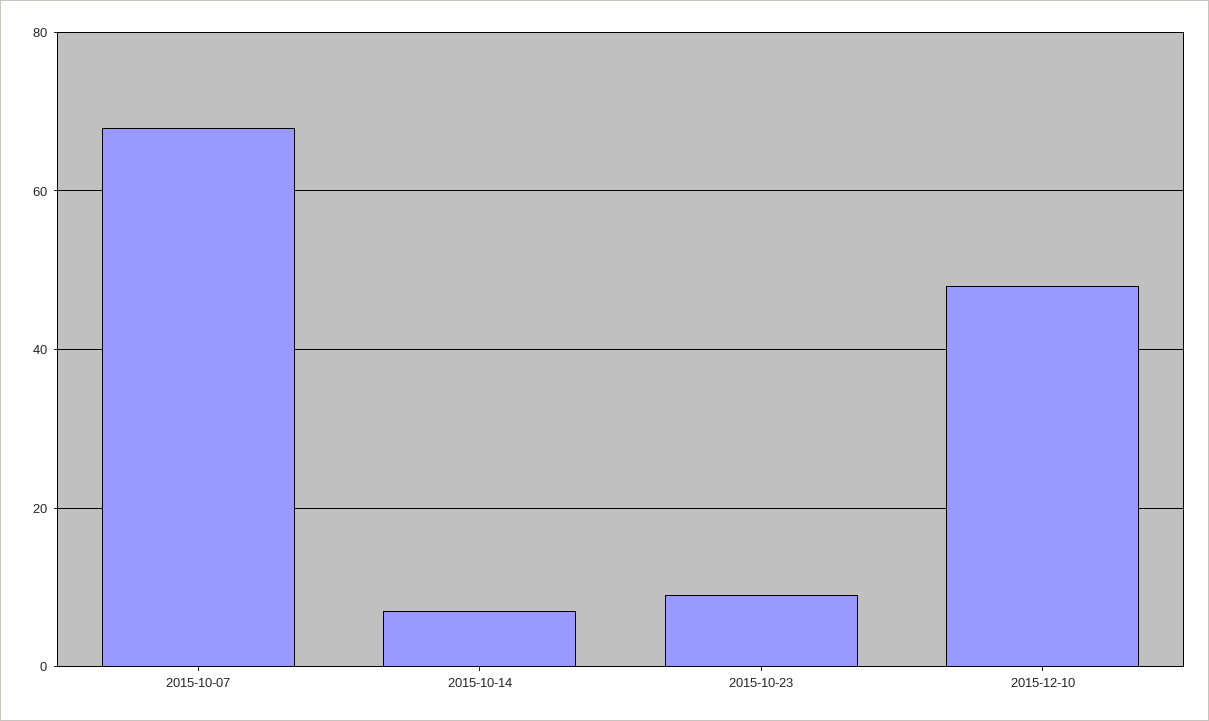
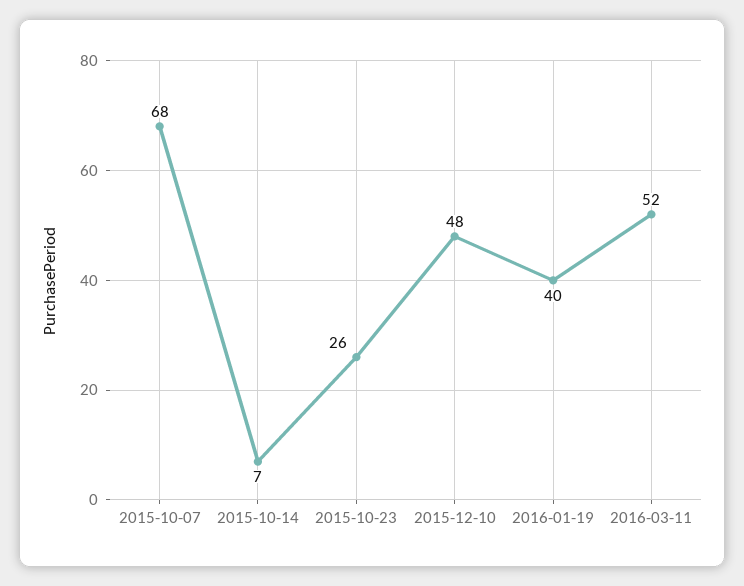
2015-10-23: 10 -> 26
2016-01-19: none -> 40
2016-03-11: none -> 52

